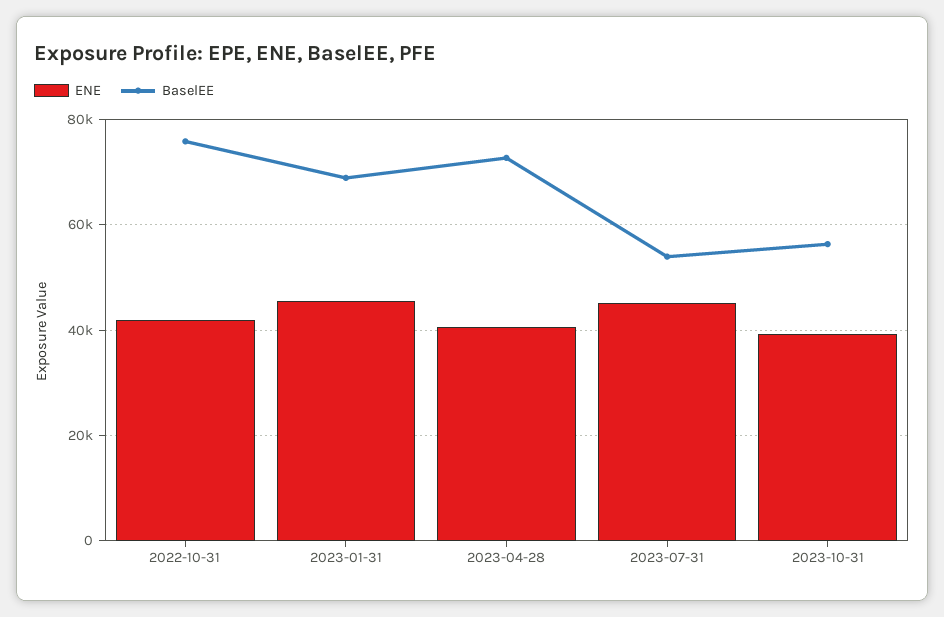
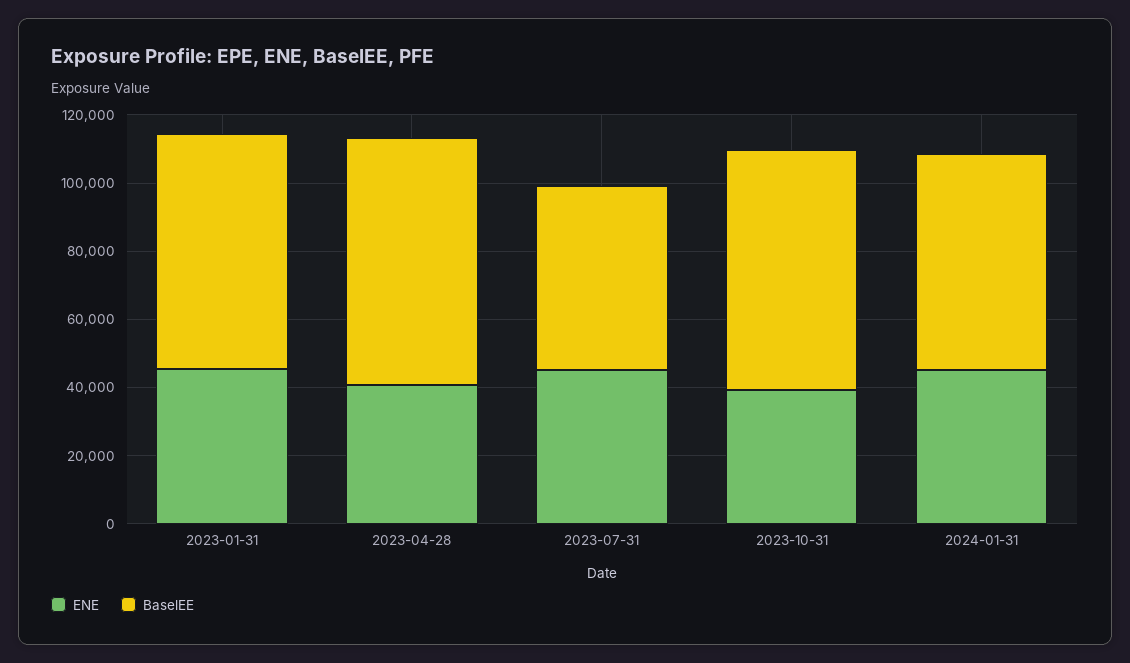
ENE, 2022-10-31: 42000 -> none
BaselEE, 2022-10-31: 76000 -> none
BaselEE, 2023-10-31: 56000 -> 70000
ENE, 2024-01-31: none -> 45000
BaselEE, 2024-01-31: none -> 65000

